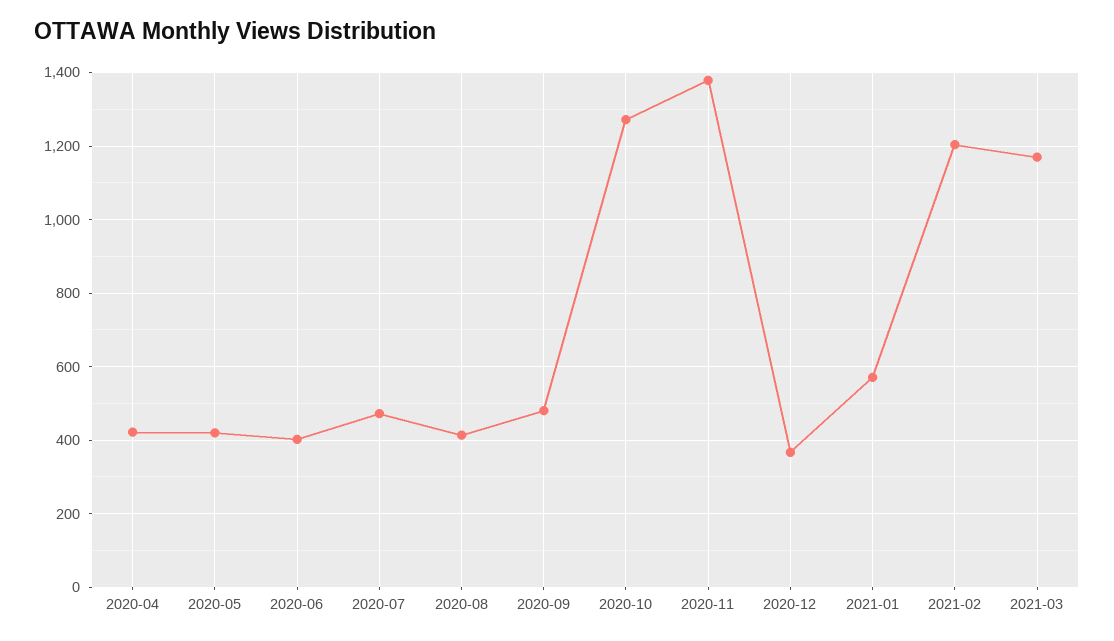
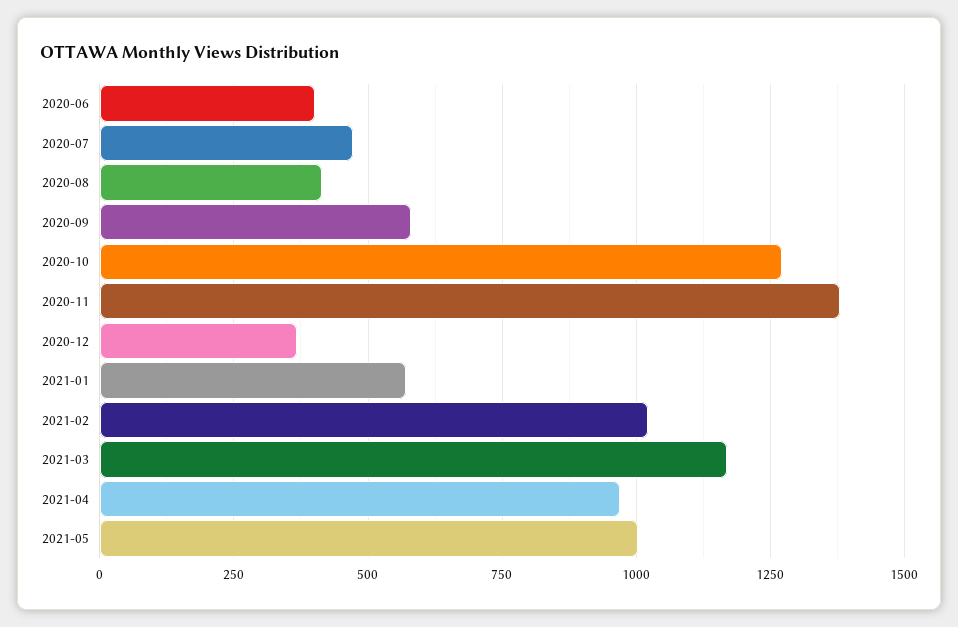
2020-04: 420 -> none
2020-05: 420 -> none
2020-09: 480 -> 575
2021-02: 1200 -> 1025
2021-04: none -> 975
2021-05: none -> 1000

